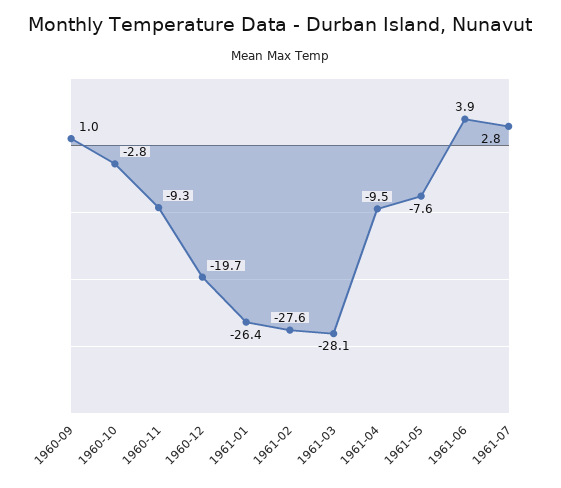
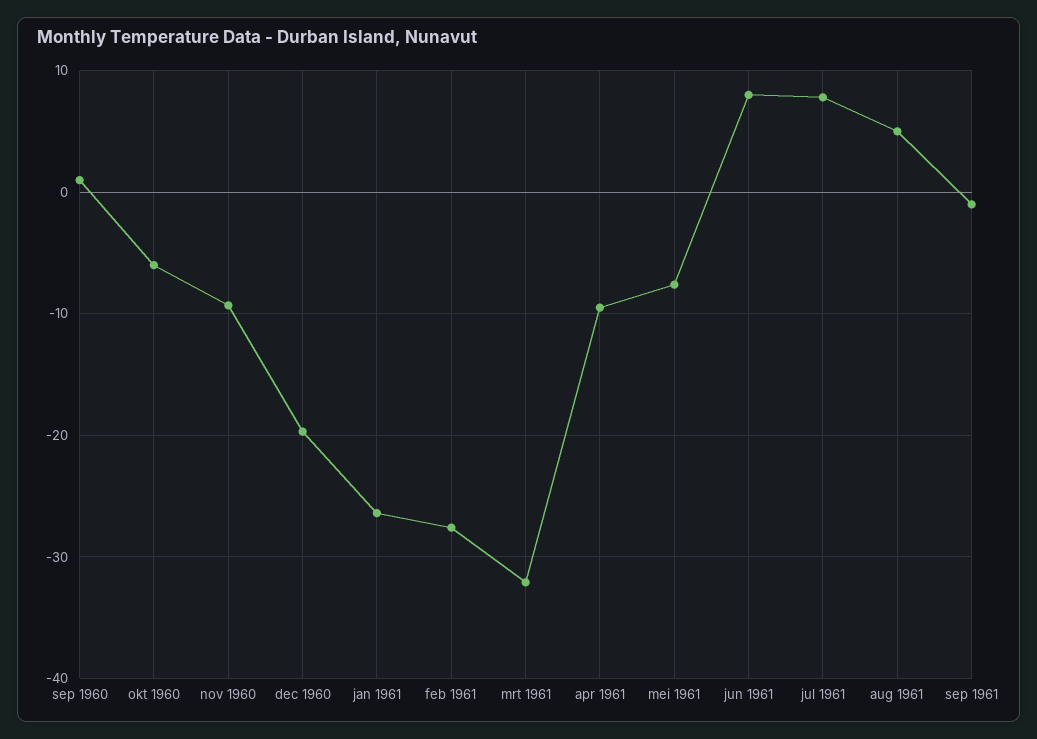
1960-10: -2.8 -> -6
1961-03: -28.1 -> -32
1961-06: 3.9 -> 8
1961-07: 2.8 -> 8
aug 1961: none -> 5
sep 1961: none -> -1

